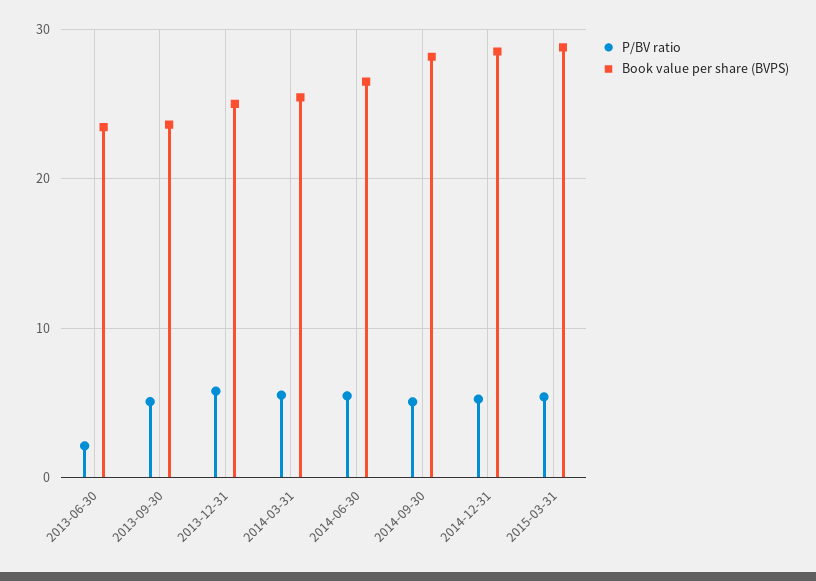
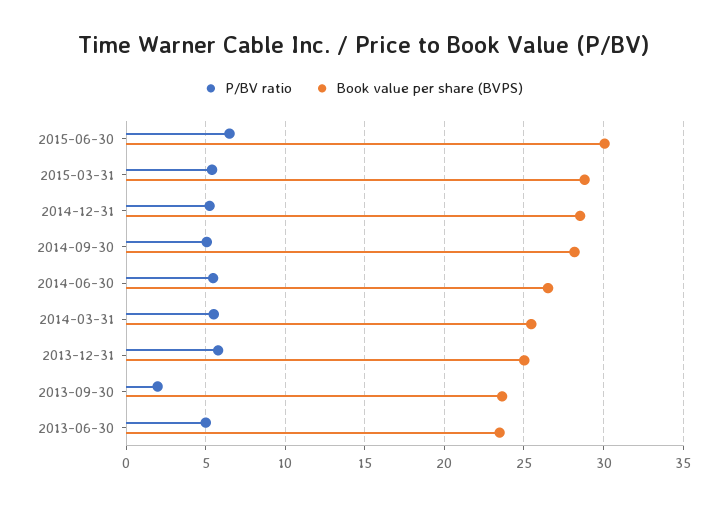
P/BV ratio, 2013-06-30: 2 -> 5
P/BV ratio, 2013-09-30: 5 -> 2
P/BV ratio, 2015-06-30: none -> 6.5
Book value per share (BVPS), 2015-06-30: none -> 30

